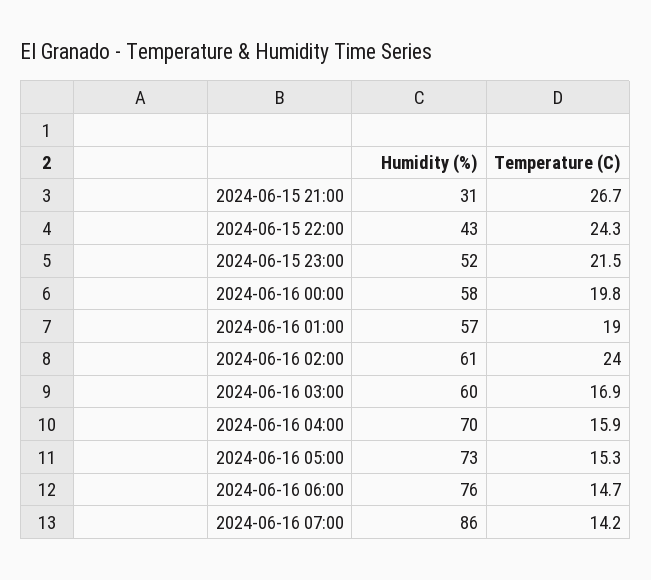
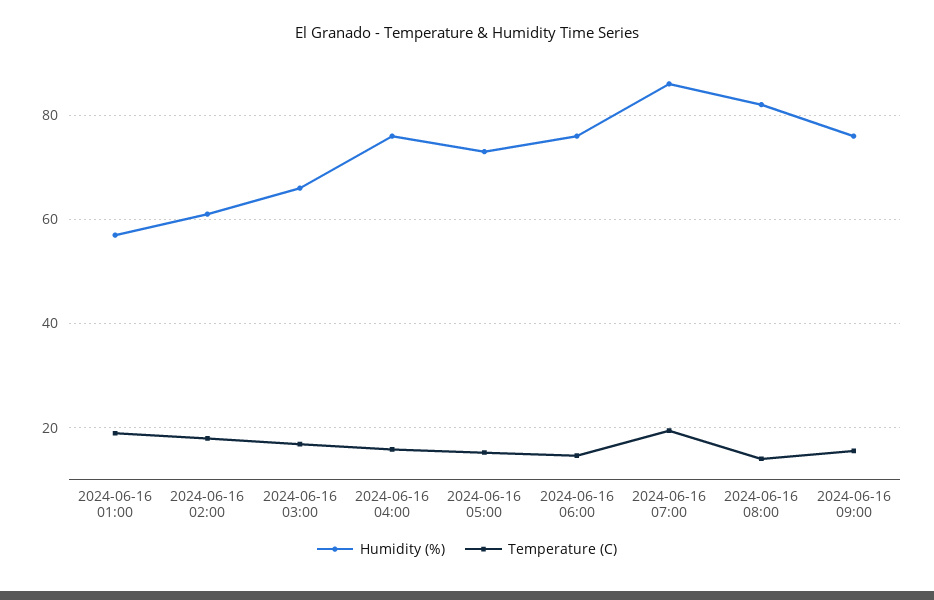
Humidity (%), 2024-06-15 21:00: 31 -> none
Temperature (C), 2024-06-15 21:00: 26.7 -> none
Humidity (%), 2024-06-15 22:00: 43 -> none
Temperature (C), 2024-06-15 22:00: 24.3 -> none
Humidity (%), 2024-06-15 23:00: 52 -> none
Temperature (C), 2024-06-15 23:00: 21.5 -> none
Humidity (%), 2024-06-16 00:00: 58 -> none
Temperature (C), 2024-06-16 00:00: 19.8 -> none
Temperature (C), 2024-06-16 02:00: 24 -> 18
Humidity (%), 2024-06-16 03:00: 60 -> 66
Humidity (%), 2024-06-16 04:00: 70 -> 76
Temperature (C), 2024-06-16 07:00: 14.2 -> 20
Humidity (%), 2024-06-16 08:00: none -> 82
Temperature (C), 2024-06-16 08:00: none -> 14
Humidity (%), 2024-06-16 09:00: none -> 76
Temperature (C), 2024-06-16 09:00: none -> 16

